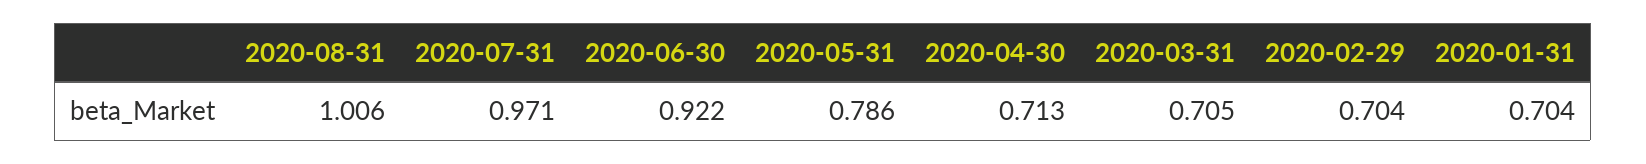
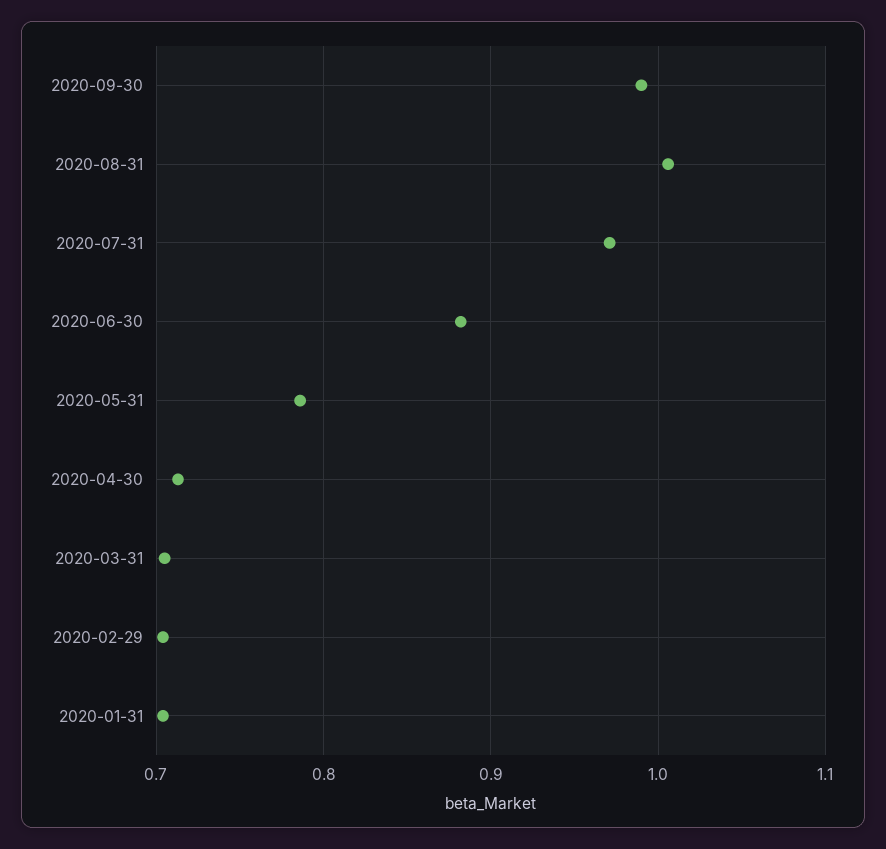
2020-06-30: 0.922 -> 0.88
2020-09-30: none -> 0.99

